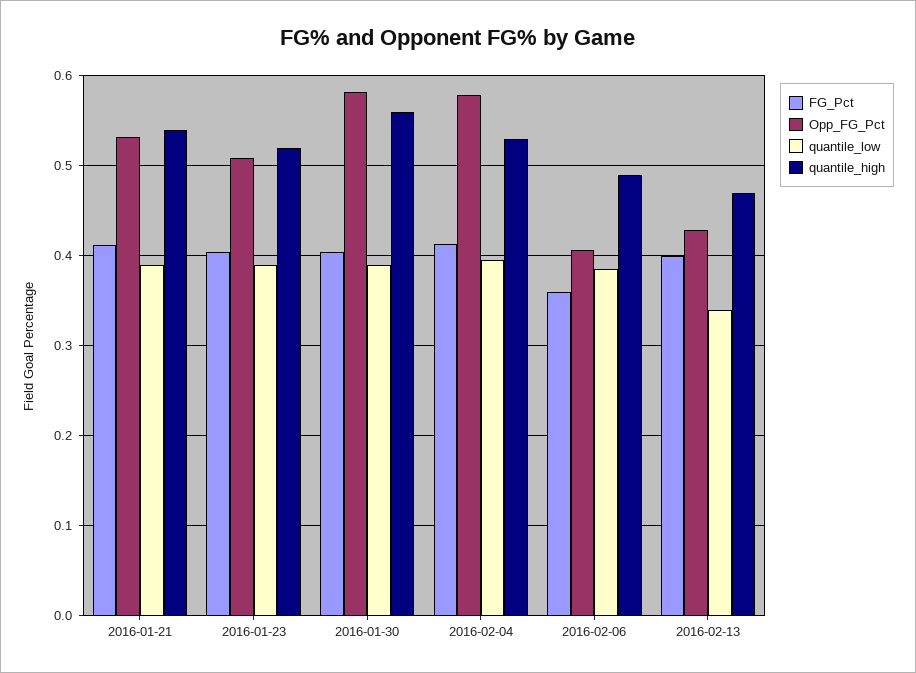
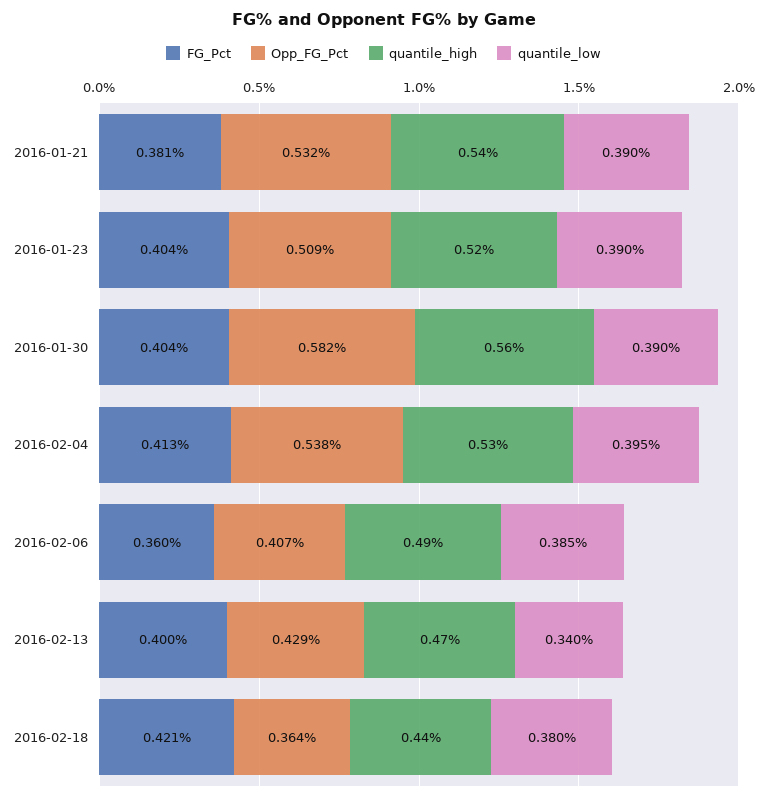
FG_Pct, 2016-01-21: 0.41 -> 0.381
Opp_FG_Pct, 2016-02-04: 0.58 -> 0.538
FG_Pct, 2016-02-18: none -> 0.421
Opp_FG_Pct, 2016-02-18: none -> 0.364
quantile_high, 2016-02-18: none -> 0.44
quantile_low, 2016-02-18: none -> 0.38

